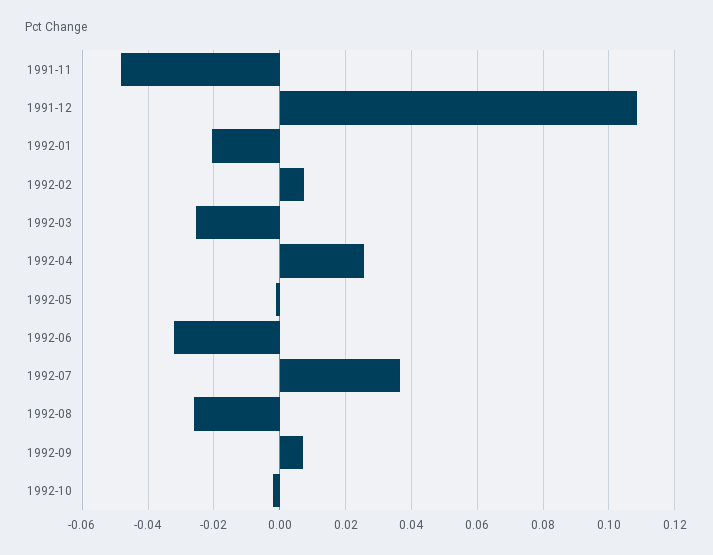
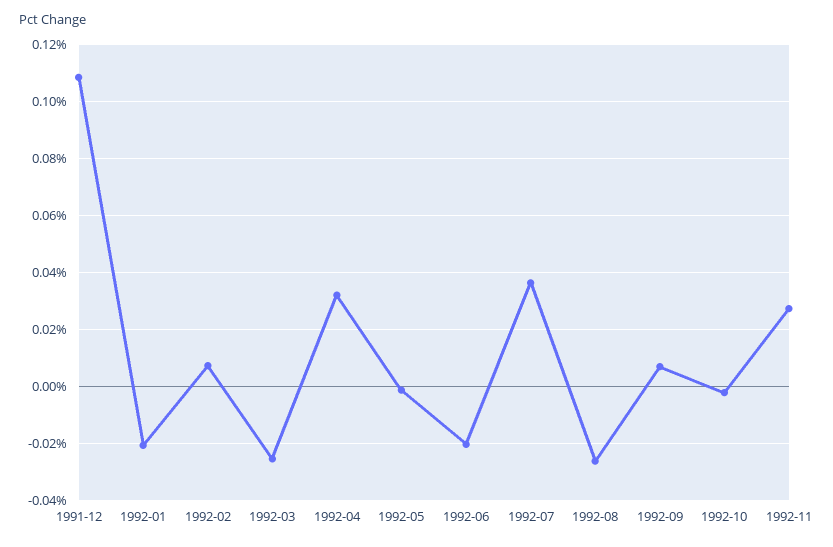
1991-11: -0.048 -> none
1992-04: 0.026 -> 0.0325
1992-06: -0.032 -> -0.02
1992-11: none -> 0.0275

